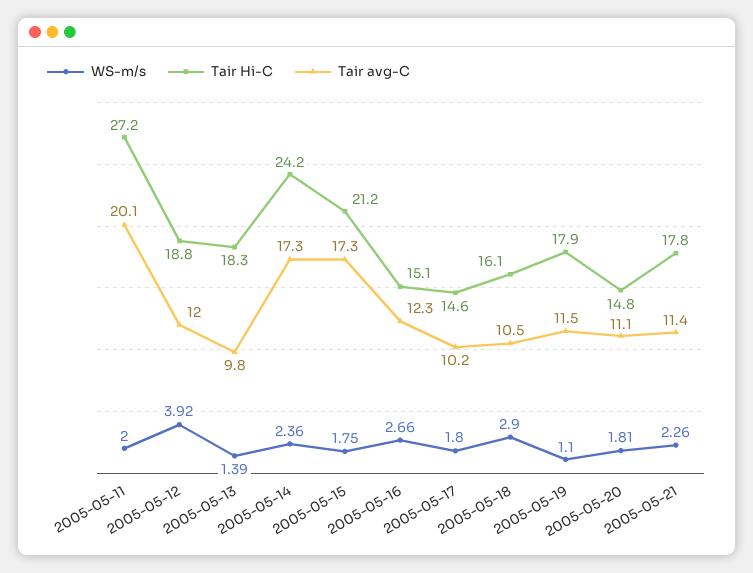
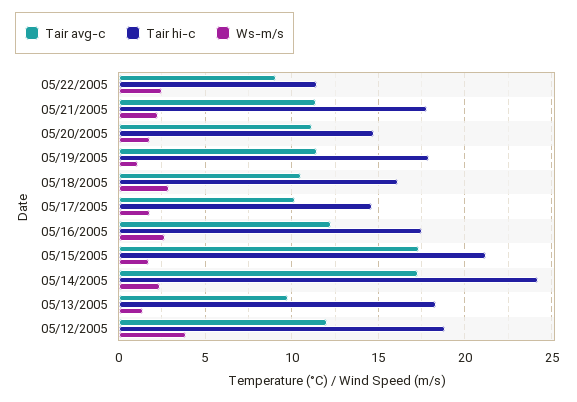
WS-m/s, 2005-05-11: 2 -> none
Tair Hi-C, 2005-05-11: 27.2 -> none
Tair avg-C, 2005-05-11: 20.1 -> none
Tair Hi-C, 2005-05-16: 15.1 -> 17.5
Tair avg-C, 05/22/2005: none -> 9
Tair Hi-C, 05/22/2005: none -> 11.5
WS-m/s, 05/22/2005: none -> 2.5

